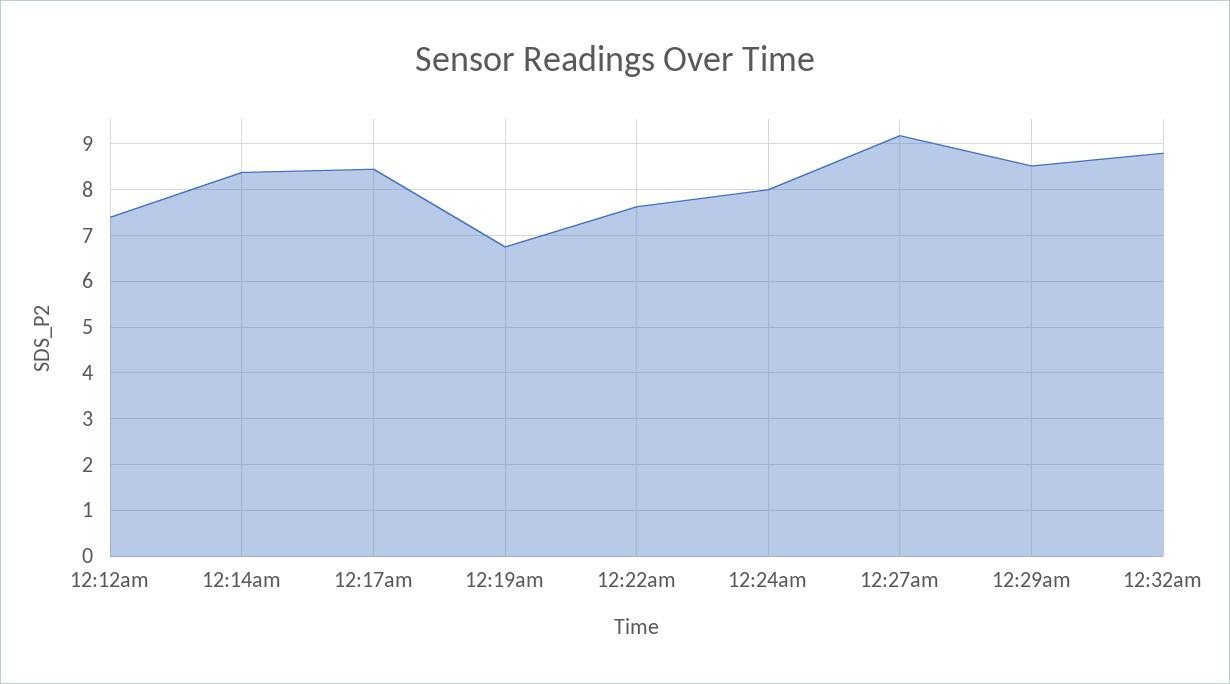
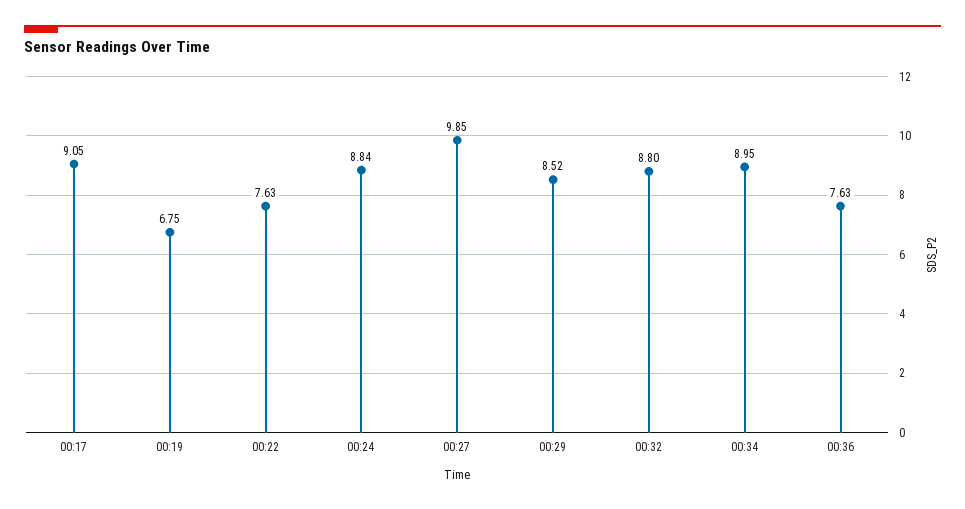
12:12am: 7.4 -> none
12:14am: 8.4 -> none
12:17am: 8.4 -> 9.05
12:24am: 8 -> 8.84
12:27am: 9.2 -> 9.85
00:34: none -> 8.95
00:36: none -> 7.63

